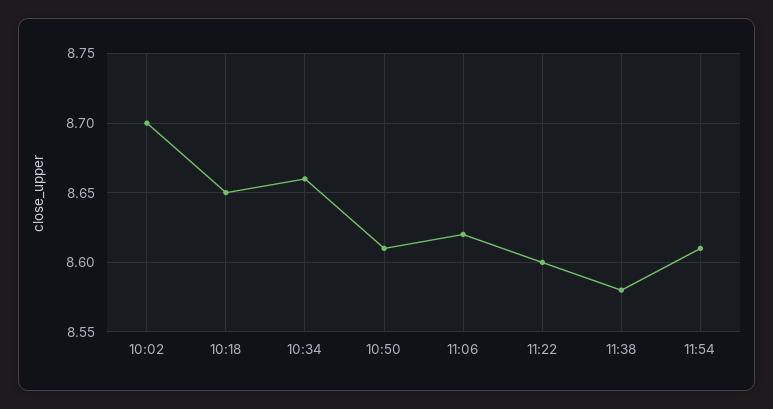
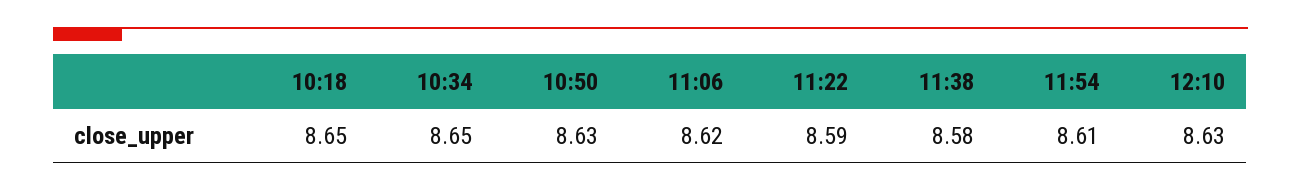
10:02: 8.7 -> none
10:34: 8.66 -> 8.65
10:50: 8.61 -> 8.63
11:22: 8.6 -> 8.59
12:10: none -> 8.63

